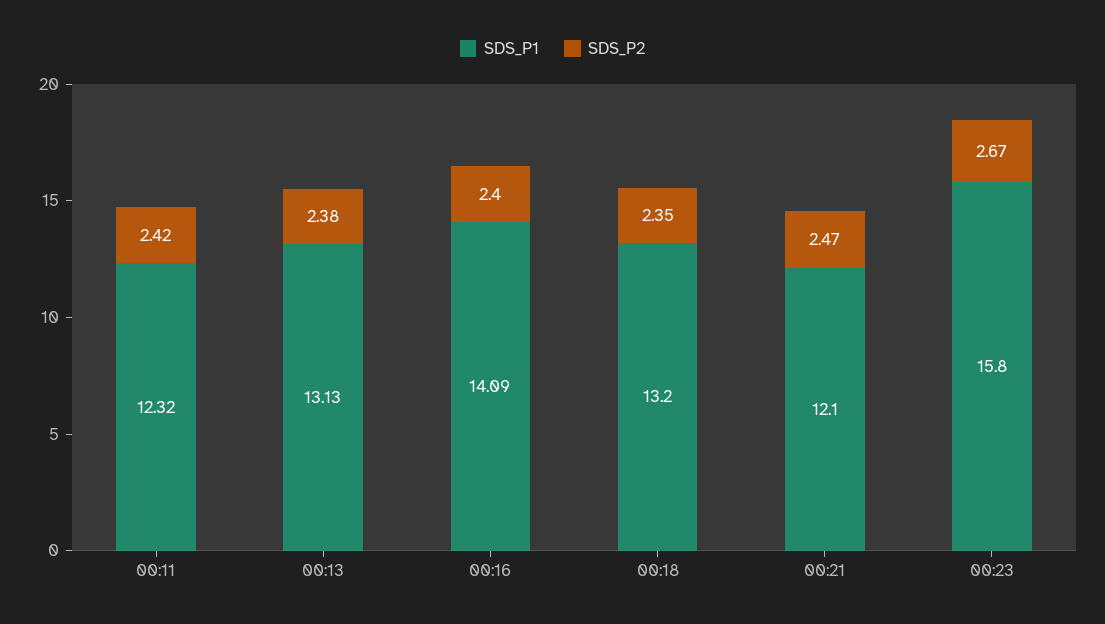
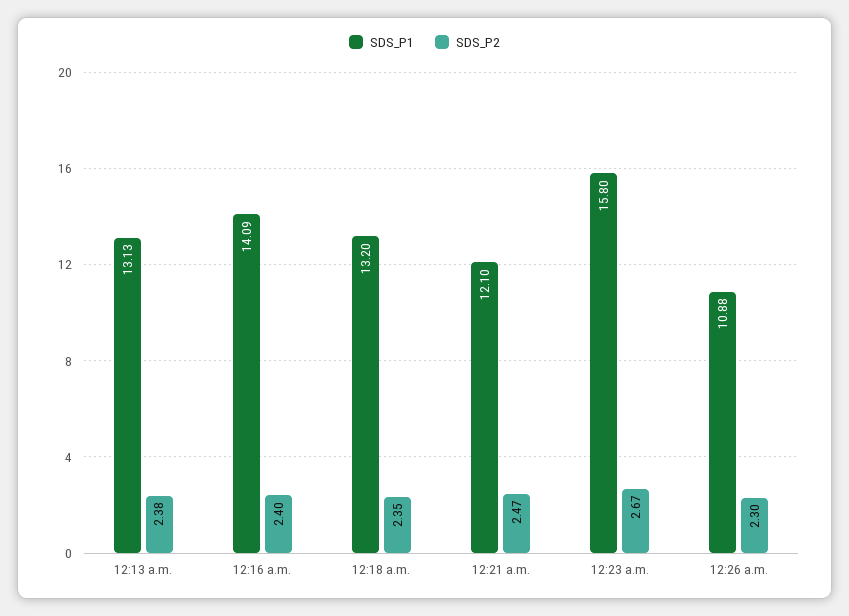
SDS_P1, 00:11: 12.32 -> none
SDS_P2, 00:11: 2.42 -> none
SDS_P1, 12:26 a.m.: none -> 10.88
SDS_P2, 12:26 a.m.: none -> 2.3

